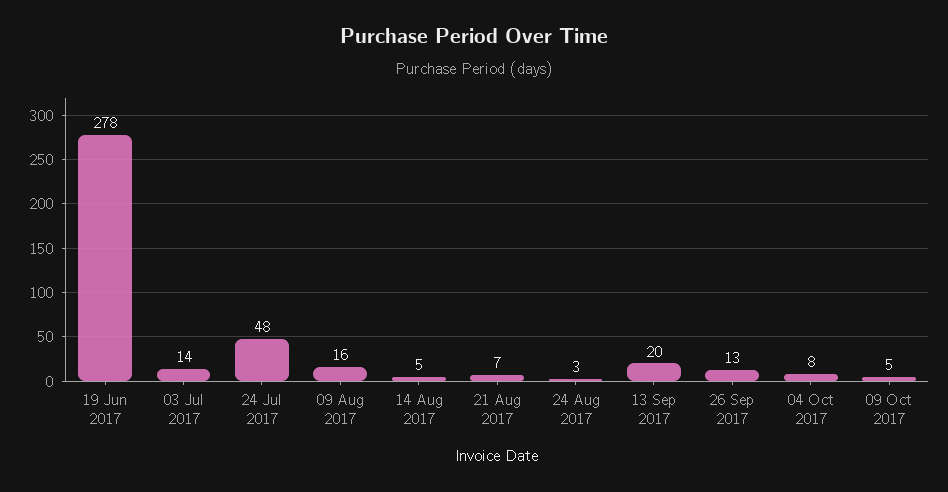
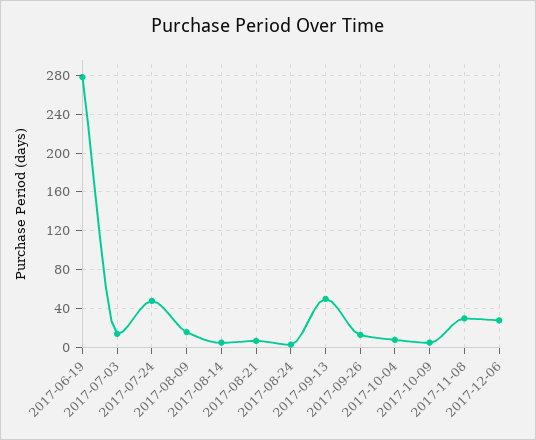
13 Sep 2017: 20 -> 50
2017-11-08: none -> 30
2017-12-06: none -> 30

